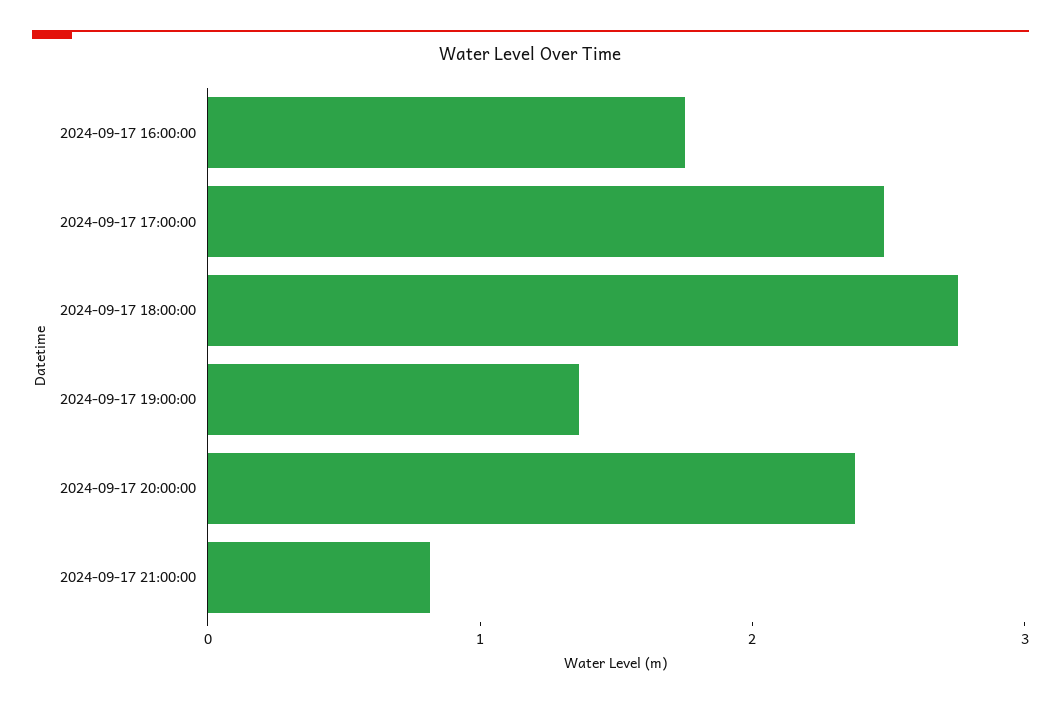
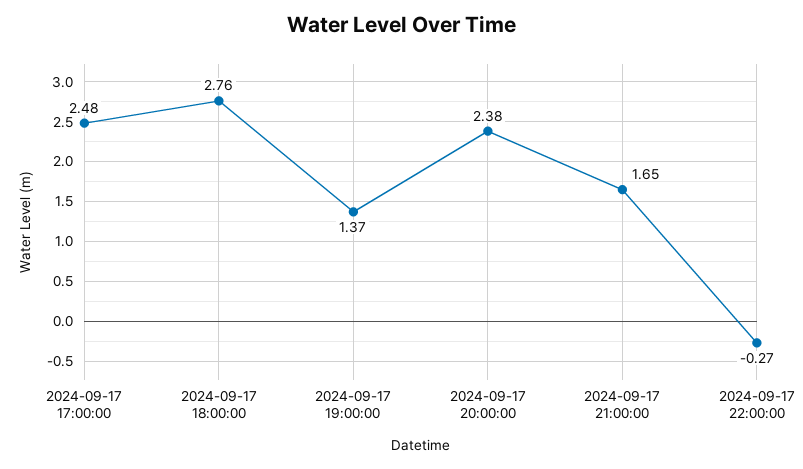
2024-09-17 16:00:00: 1.8 -> none
2024-09-17 21:00:00: 0.8 -> 1.65
2024-09-17 22:00:00: none -> -0.27

